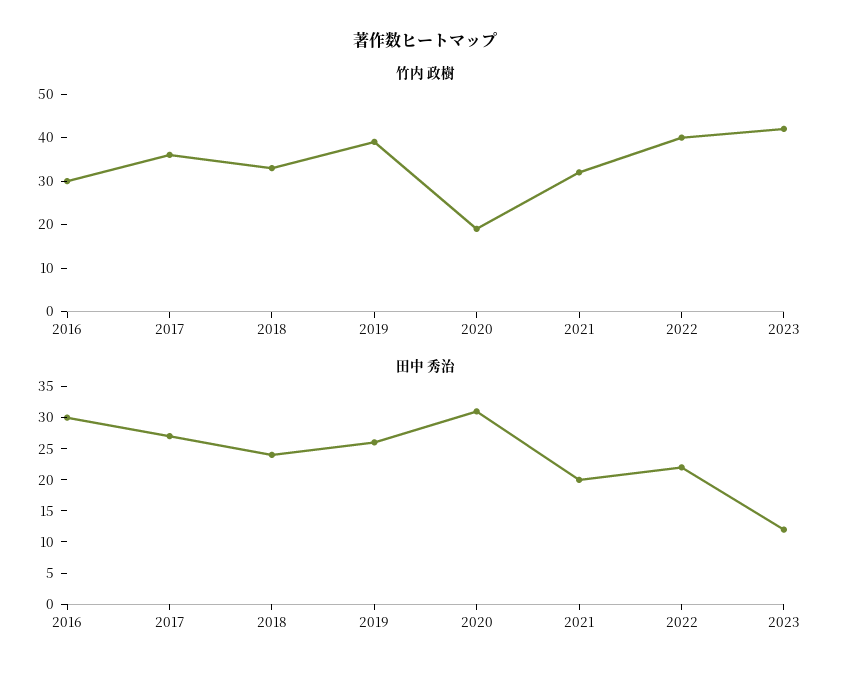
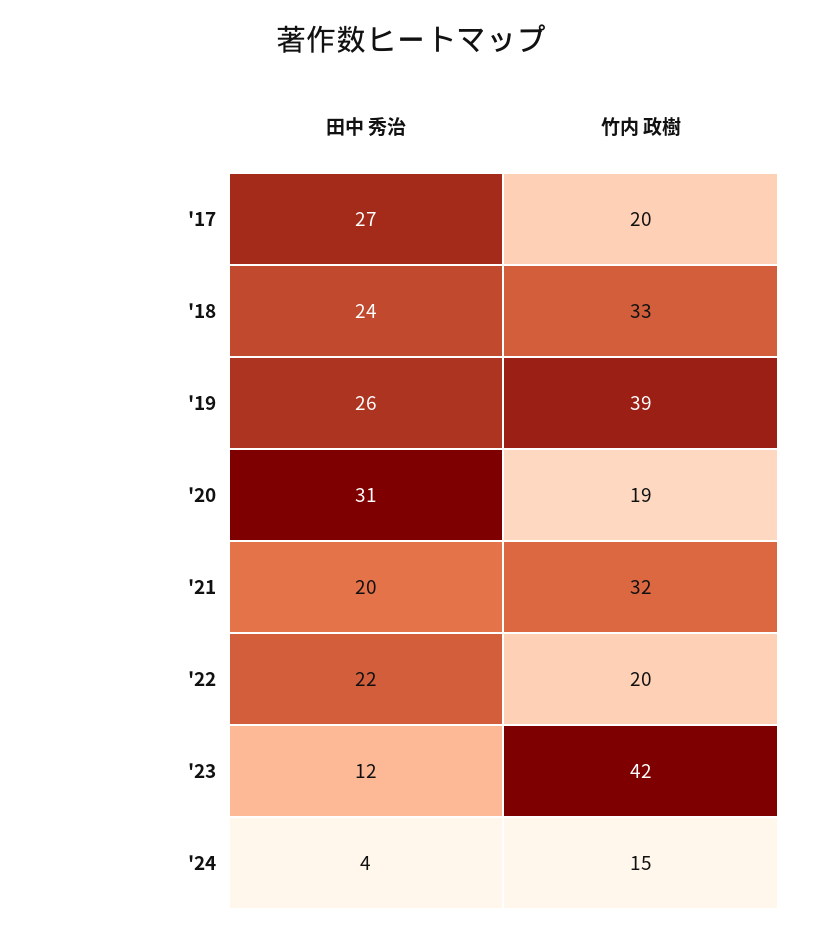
竹内 政樹, 2016: 30 -> none
竹内 政樹, 2017: 35 -> 20
竹内 政樹, 2022: 40 -> 20
田中 秀治, 2016: 30 -> none
田中 秀治, '24: none -> 4
竹内 政樹, '24: none -> 15

